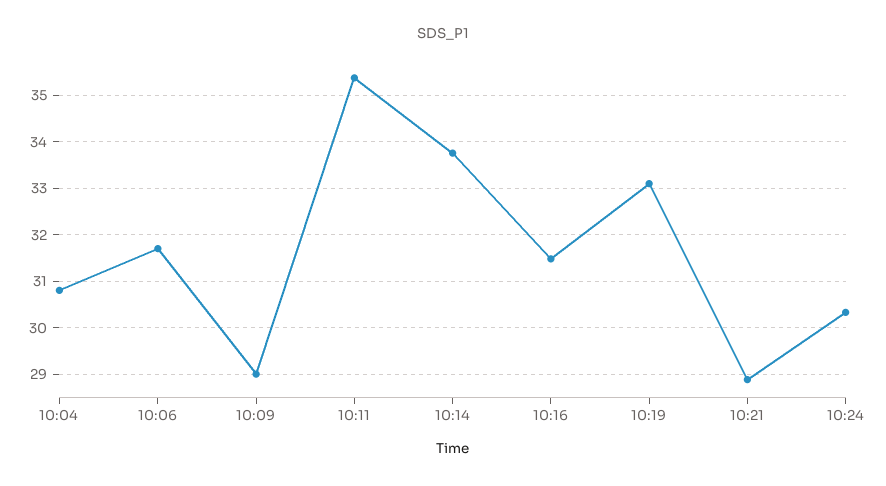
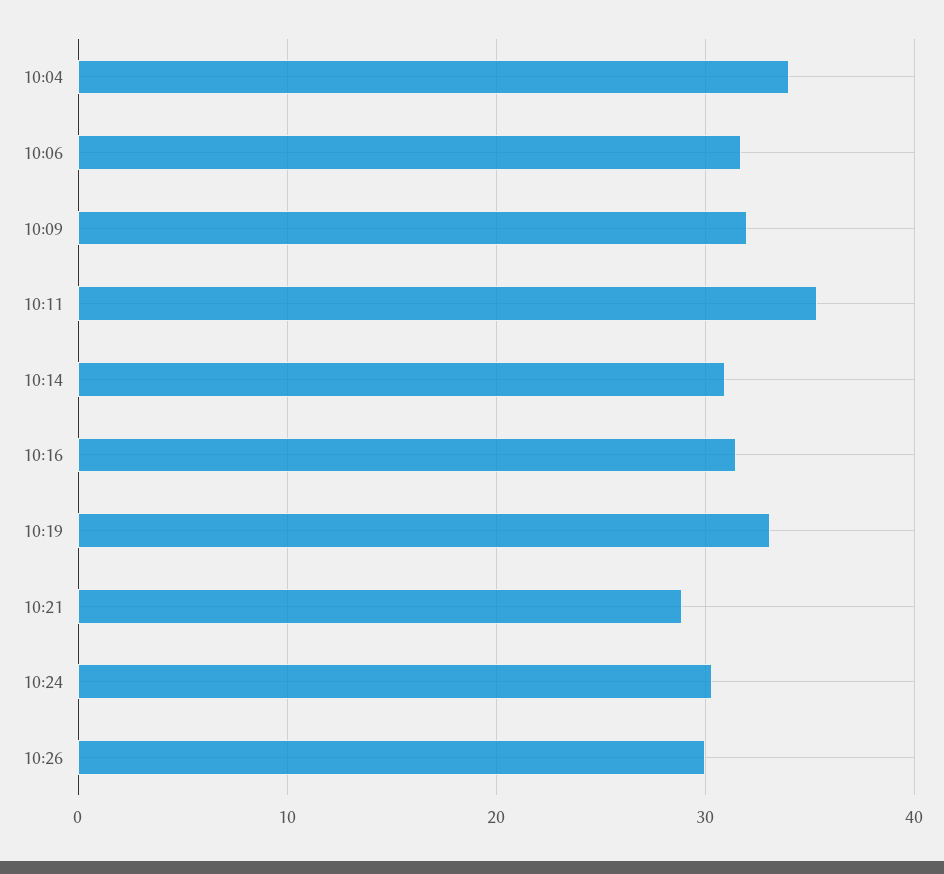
10:04: 30.8 -> 34
10:09: 29 -> 32
10:14: 33.8 -> 31
10:26: none -> 30

